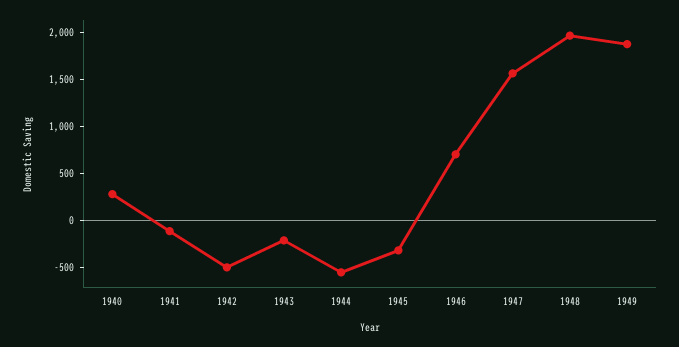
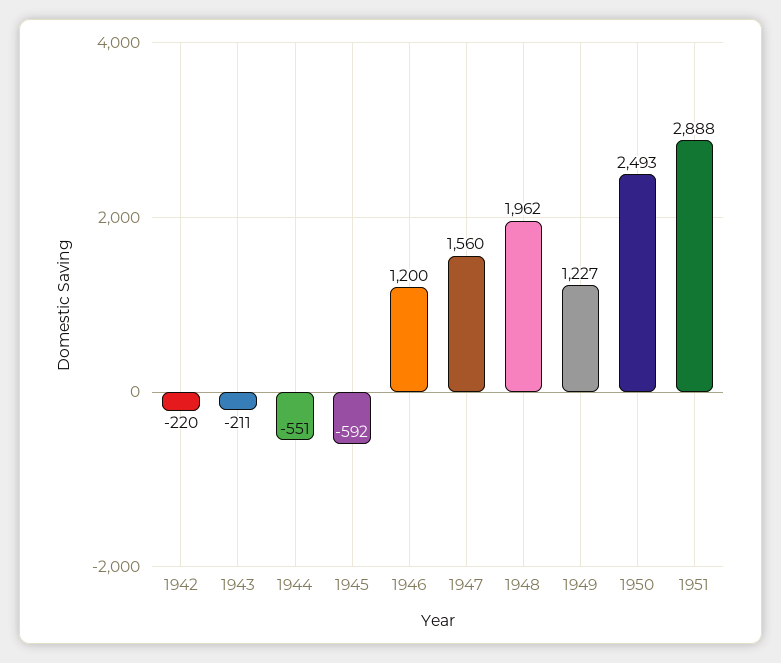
1940: 300 -> none
1941: -100 -> none
1942: -500 -> -220
1945: -300 -> -592
1946: 700 -> 1200
1949: 1900 -> 1227
1950: none -> 2493
1951: none -> 2888

